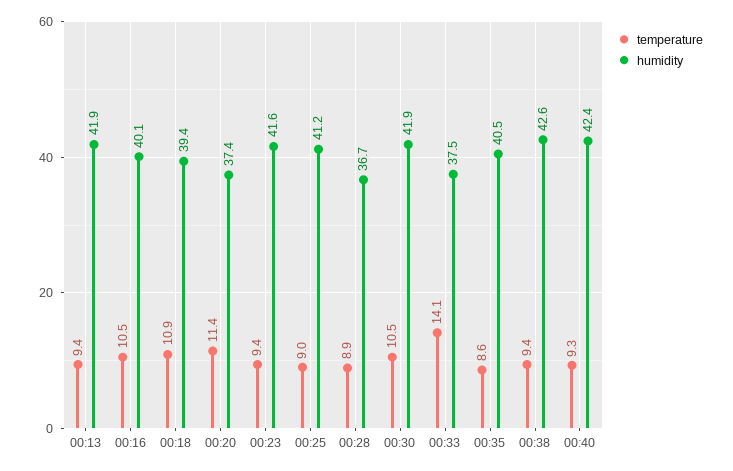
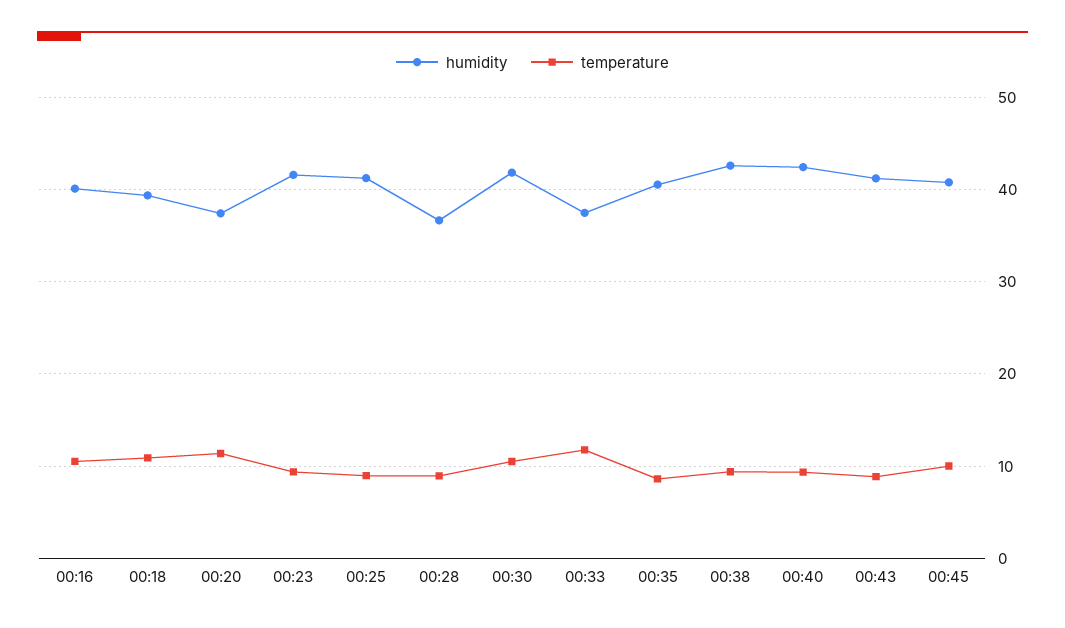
temperature, 00:13: 9.4 -> none
humidity, 00:13: 41.9 -> none
temperature, 00:33: 14.1 -> 12
humidity, 00:43: none -> 41
temperature, 00:43: none -> 9
humidity, 00:45: none -> 41
temperature, 00:45: none -> 10

